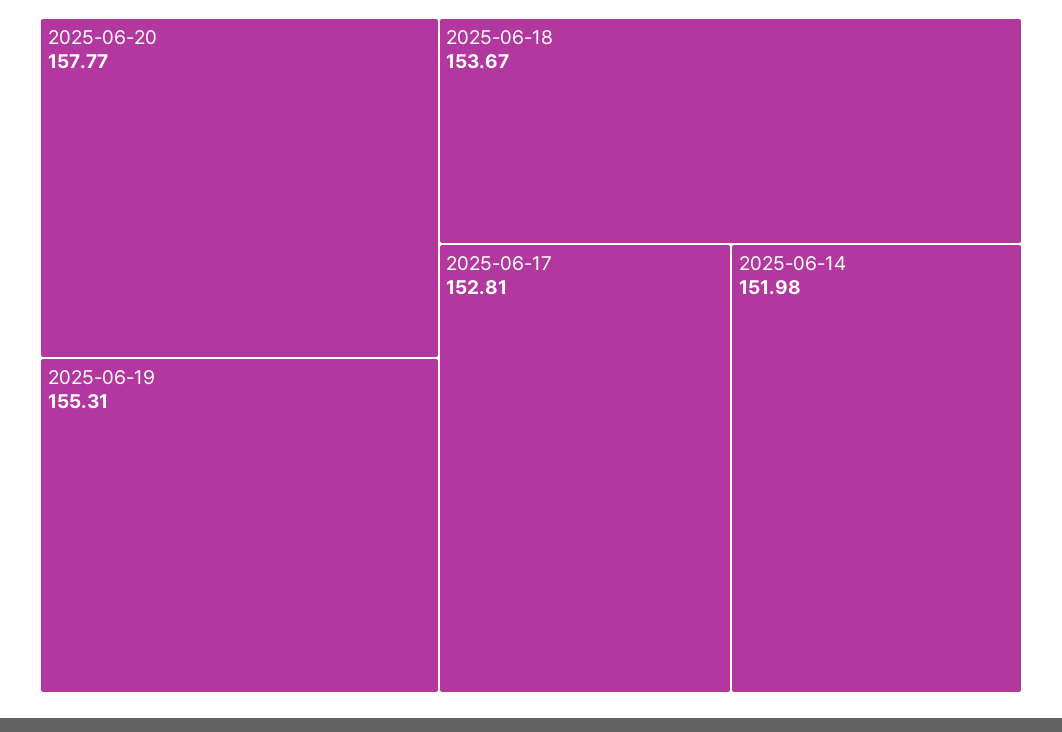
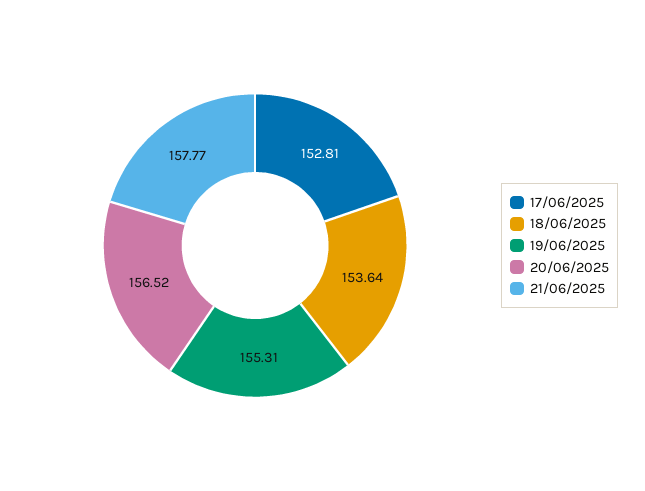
2025-06-20: 157.77 -> 156.52
2025-06-18: 153.67 -> 153.64
2025-06-14: 151.98 -> none
21/06/2025: none -> 157.77

